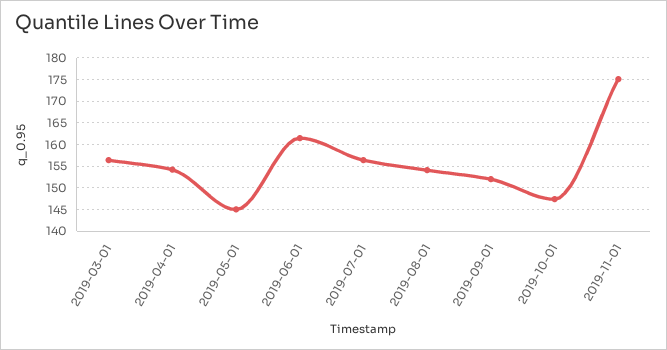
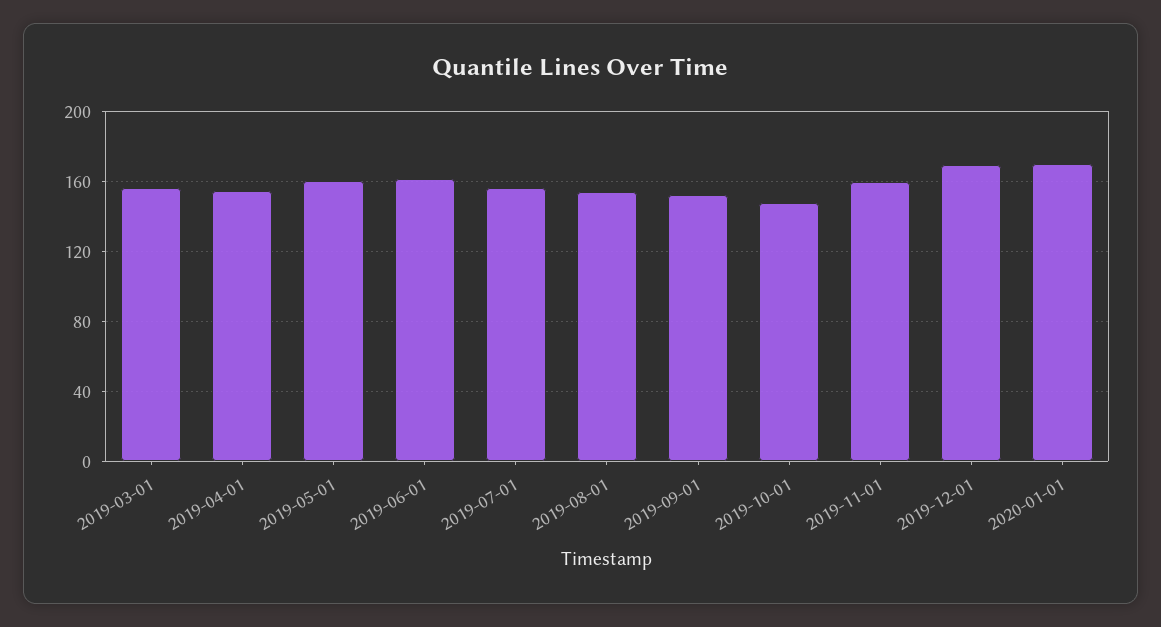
2019-05-01: 145 -> 160
2019-11-01: 175 -> 160
2019-12-01: none -> 170
2020-01-01: none -> 170

